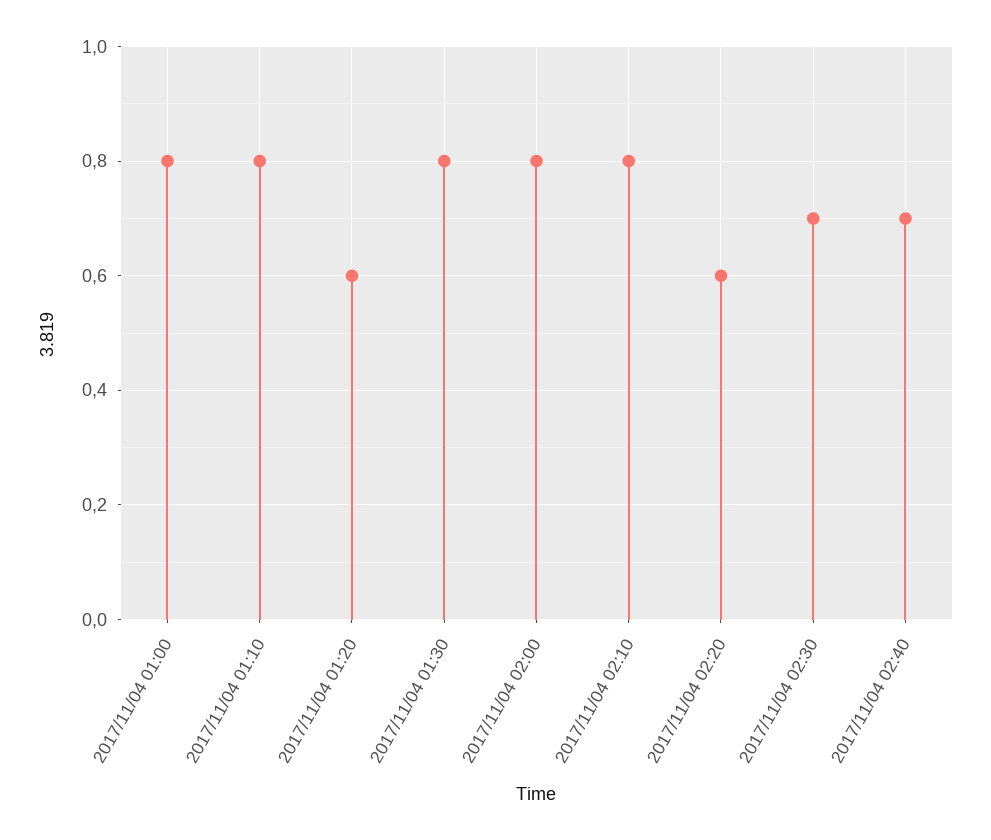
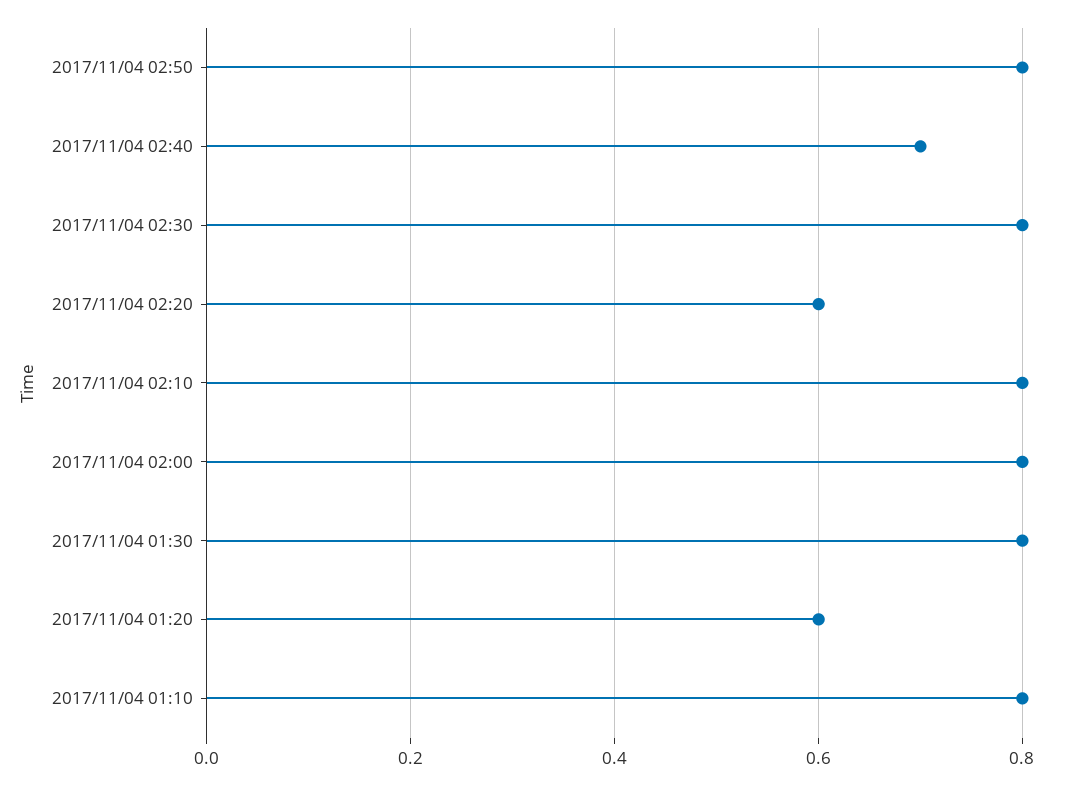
2017/11/04 01:00: 0.8 -> none
2017/11/04 02:30: 0.7 -> 0.8
2017/11/04 02:50: none -> 0.8

